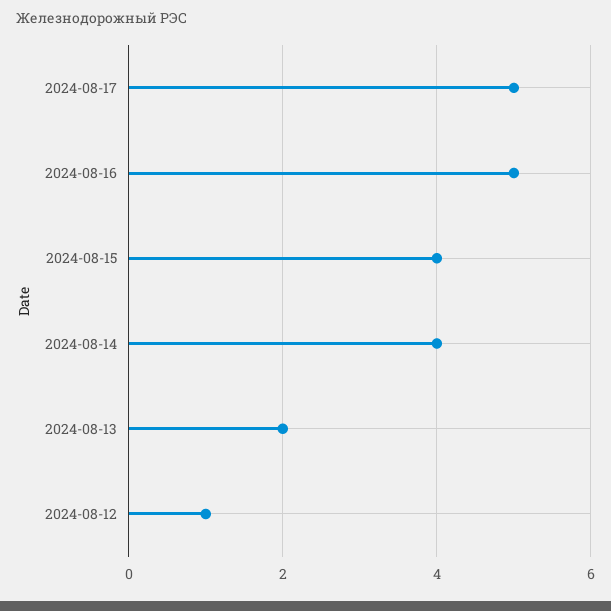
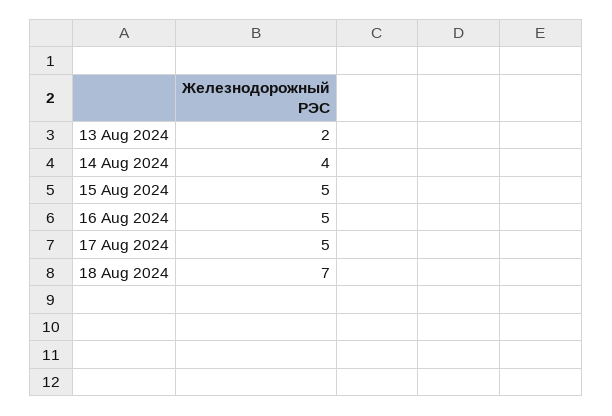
2024-08-15: 4 -> 5
2024-08-12: 1 -> none
18 Aug 2024: none -> 7

